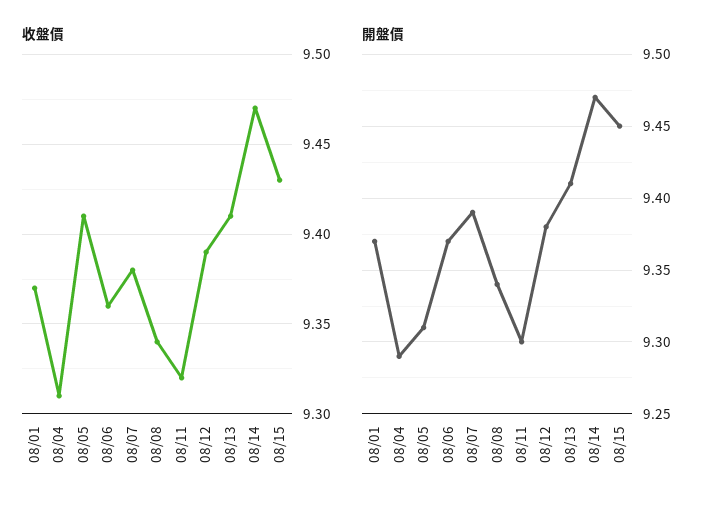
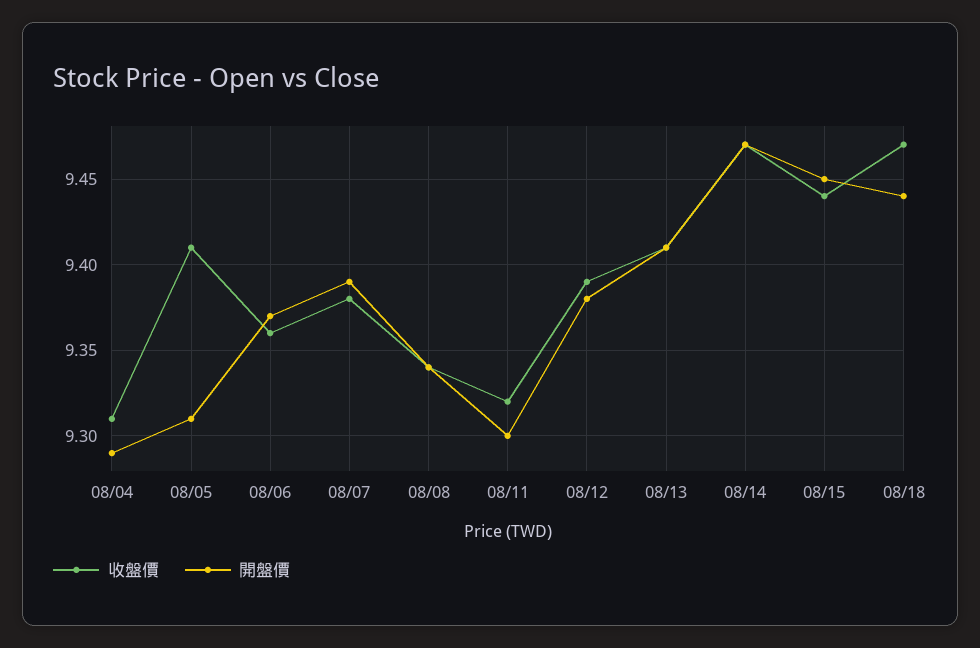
收盤價, 08/01: 9.37 -> none
收盤價, 08/15: 9.43 -> 9.44
開盤價, 08/01: 9.37 -> none
收盤價, 08/18: none -> 9.47
開盤價, 08/18: none -> 9.44

